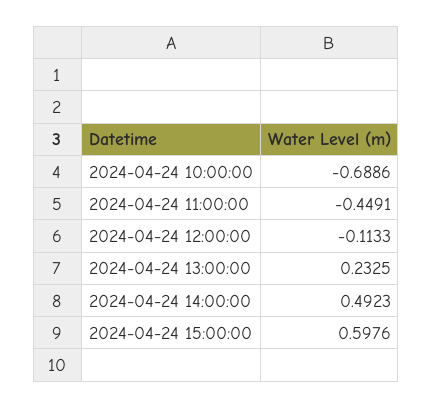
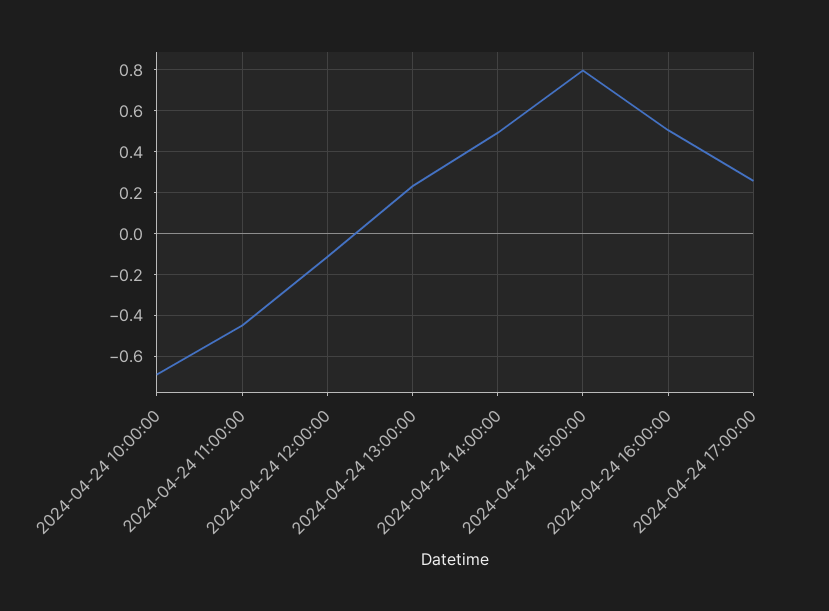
2024-04-24 15:00:00: 0.5976 -> 0.8
2024-04-24 16:00:00: none -> 0.5
2024-04-24 17:00:00: none -> 0.25

